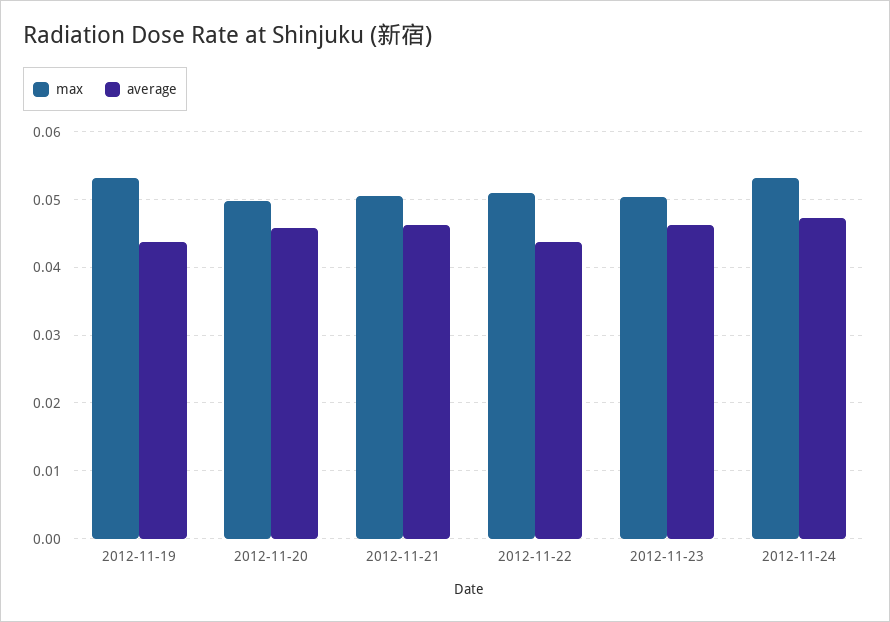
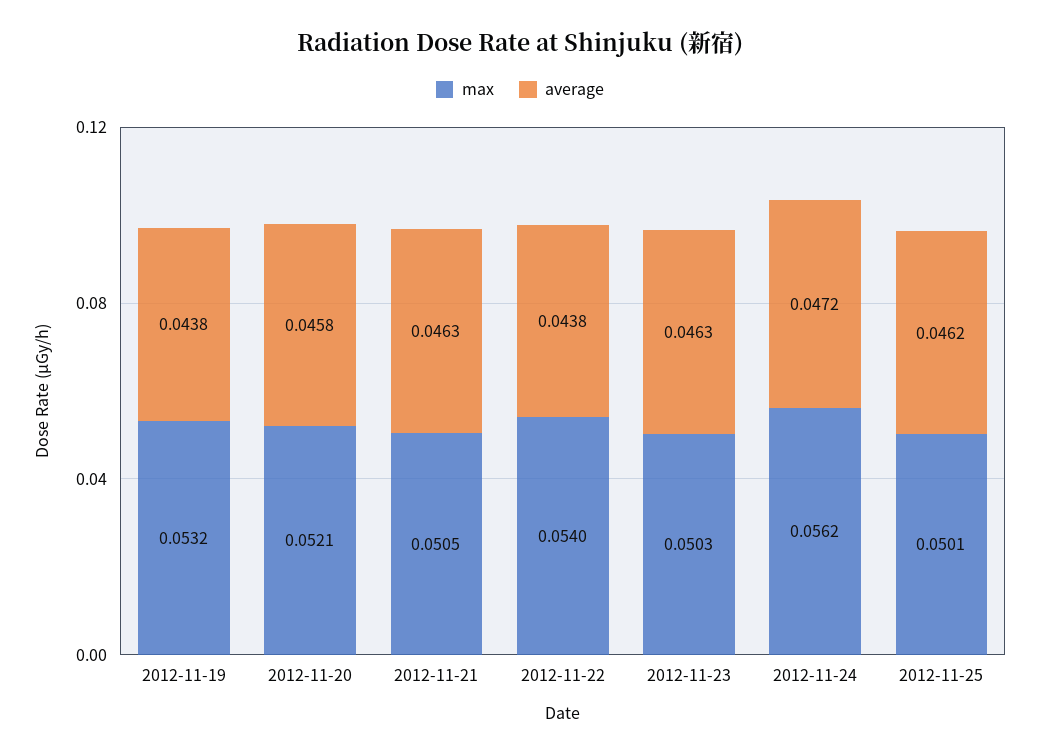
max, 2012-11-20: 0.05 -> 0.0521
max, 2012-11-22: 0.051 -> 0.054
max, 2012-11-24: 0.053 -> 0.0562
max, 2012-11-25: none -> 0.0501
average, 2012-11-25: none -> 0.0462

